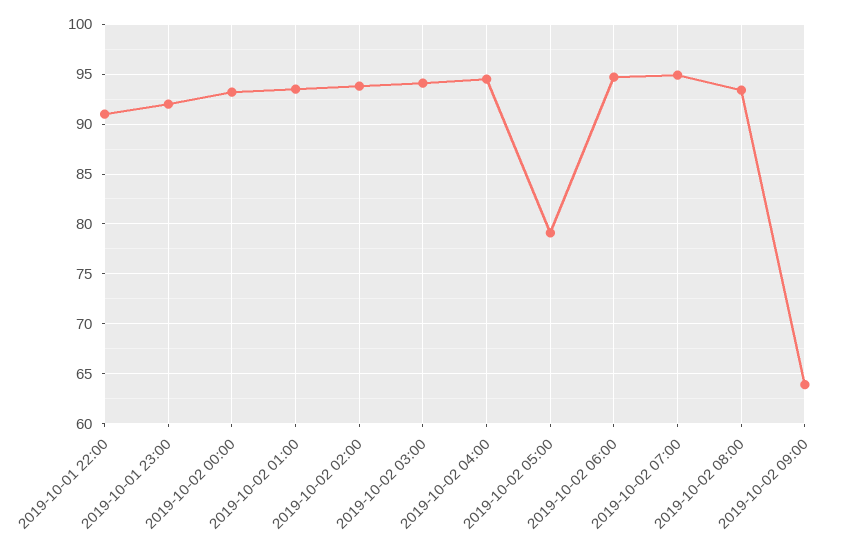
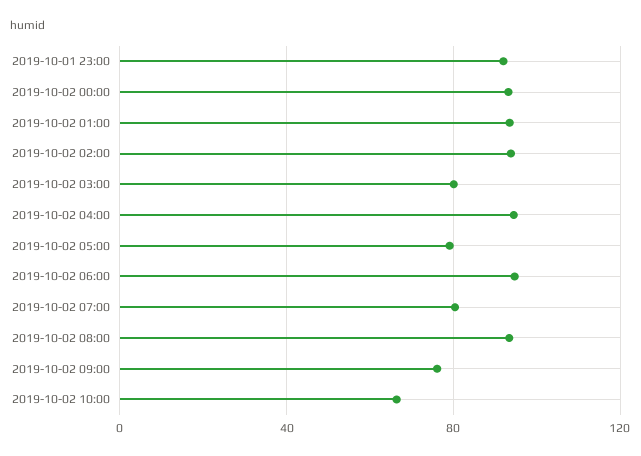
2019-10-01 22:00: 91 -> none
2019-10-02 03:00: 94 -> 80
2019-10-02 07:00: 95 -> 80
2019-10-02 09:00: 64 -> 75
2019-10-02 10:00: none -> 65

